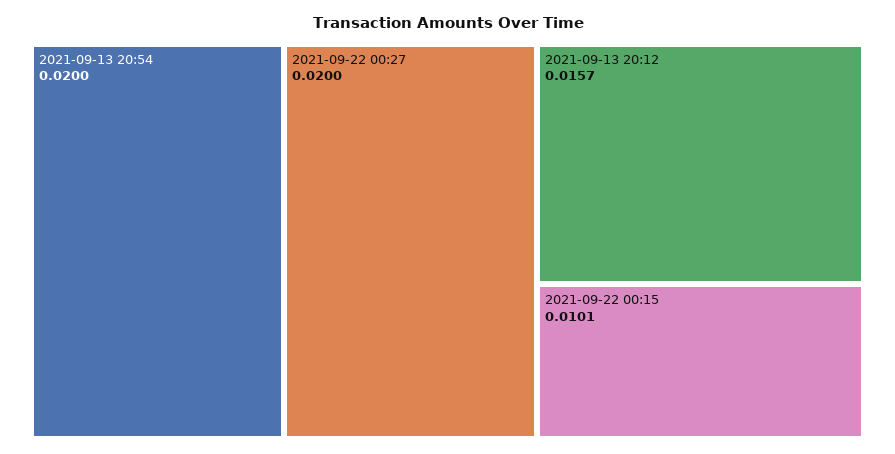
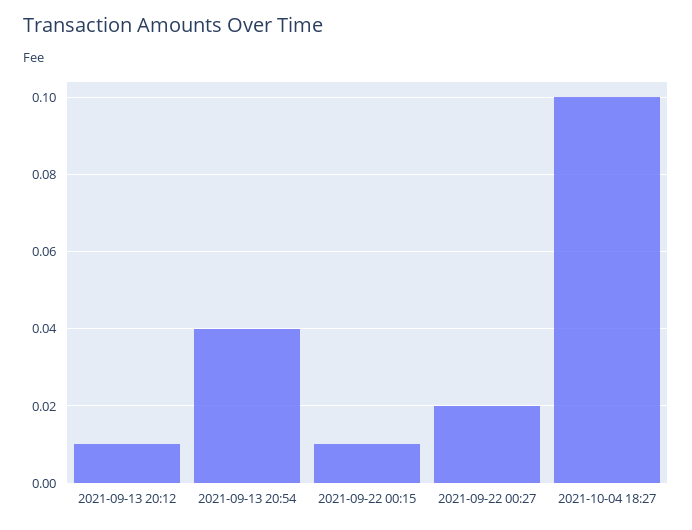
2021-09-13 20:54: 0.02 -> 0.04
2021-09-13 20:12: 0.0157 -> 0.01
2021-10-04 18:27: none -> 0.1

